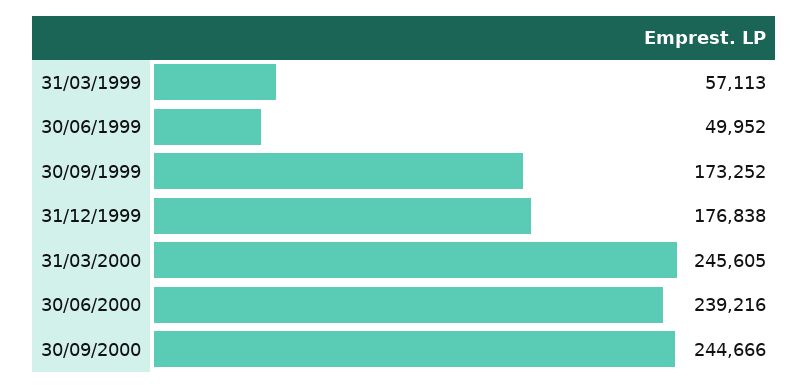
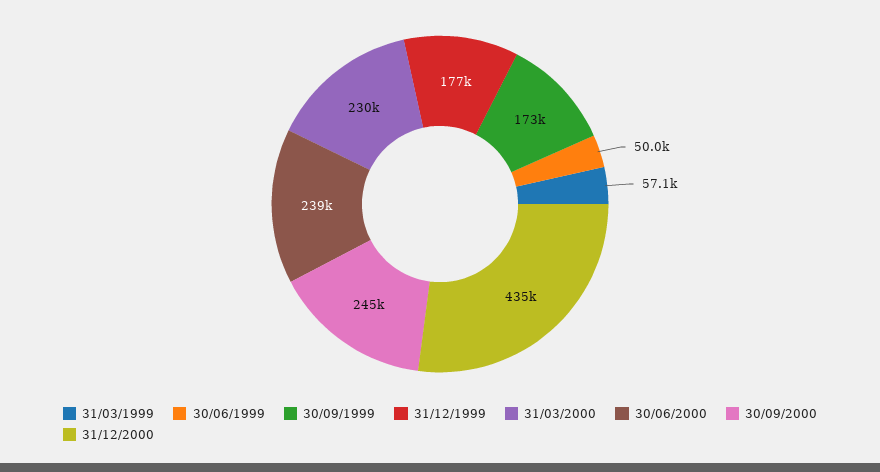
31/03/2000: 245605 -> 230000
31/12/2000: none -> 435000

